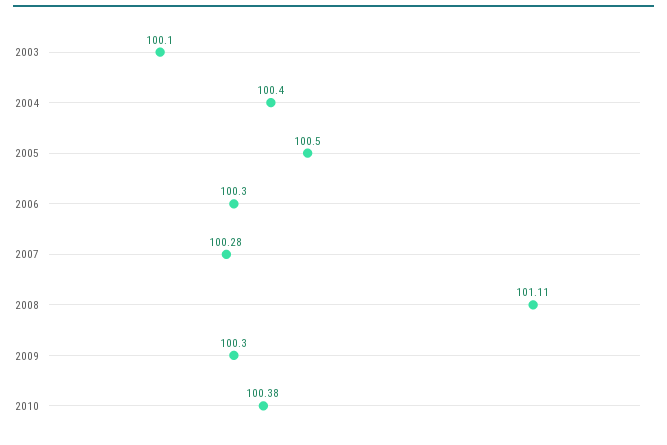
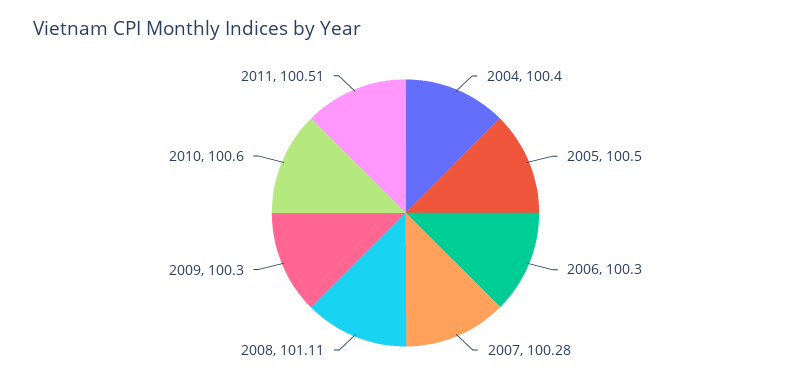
2003: 100.1 -> none
2010: 100.38 -> 100.6
2011: none -> 100.51

